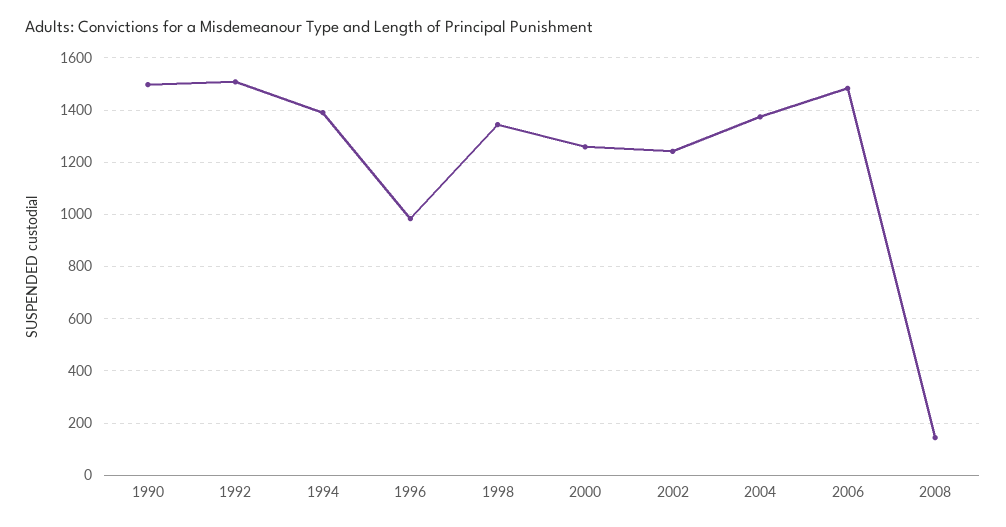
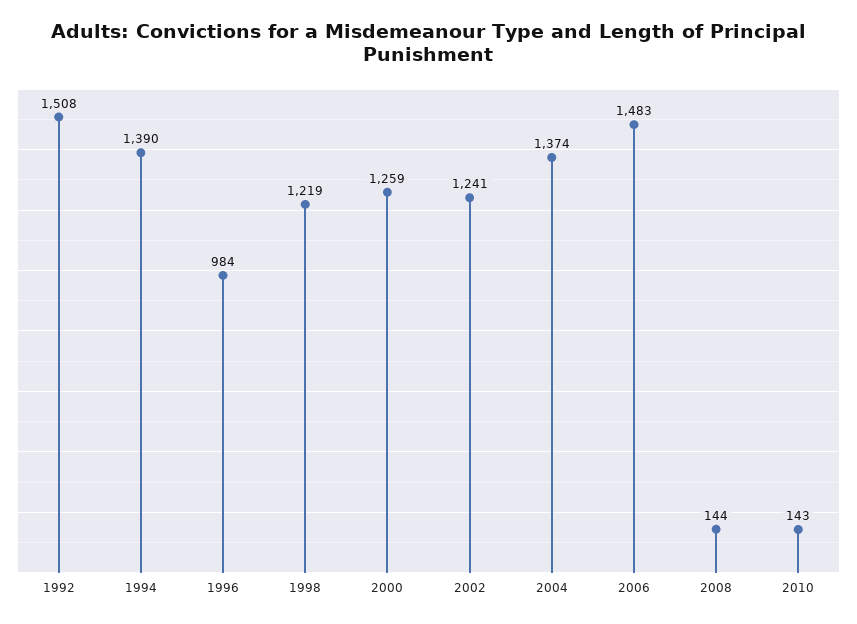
1990: 1500 -> none
1998: 1350 -> 1219
2010: none -> 143

